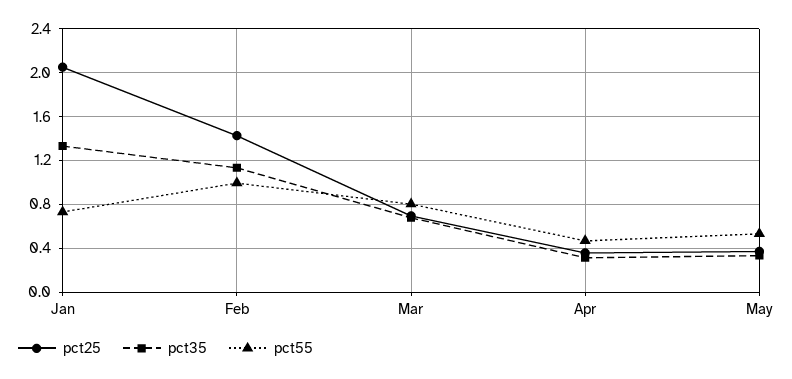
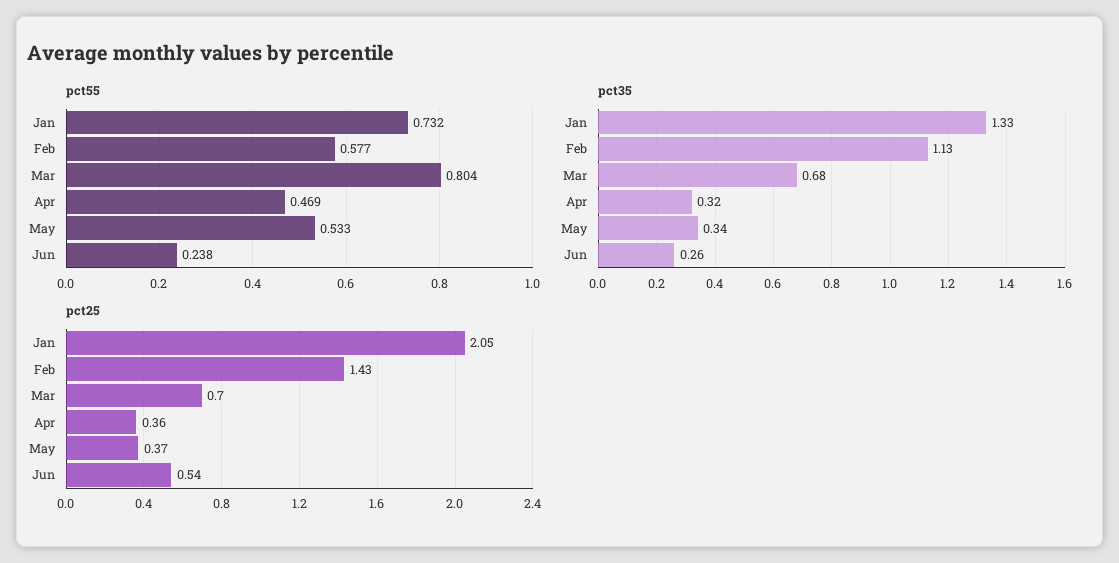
pct55, Feb: 1 -> 0.577
pct55, Jun: none -> 0.238
pct35, Jun: none -> 0.26
pct25, Jun: none -> 0.54

